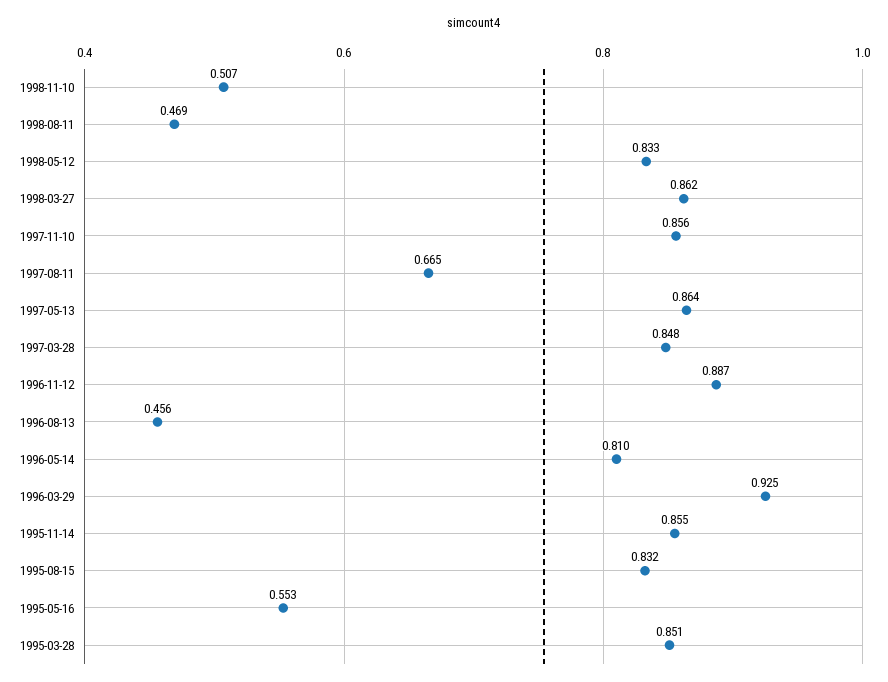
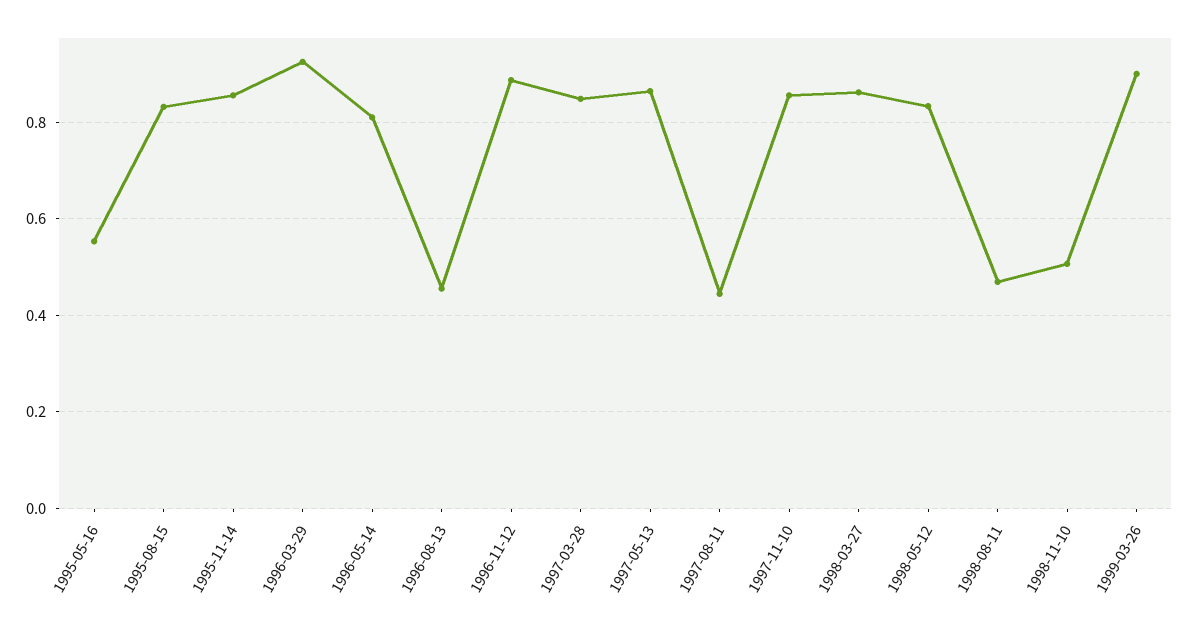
1997-08-11: 0.665 -> 0.44
1995-03-28: 0.851 -> none
1999-03-26: none -> 0.9

